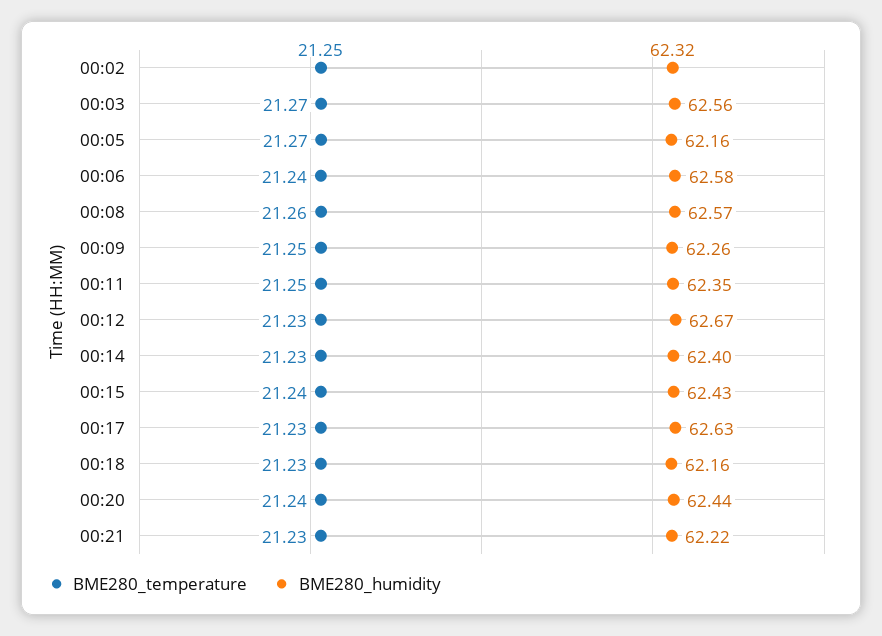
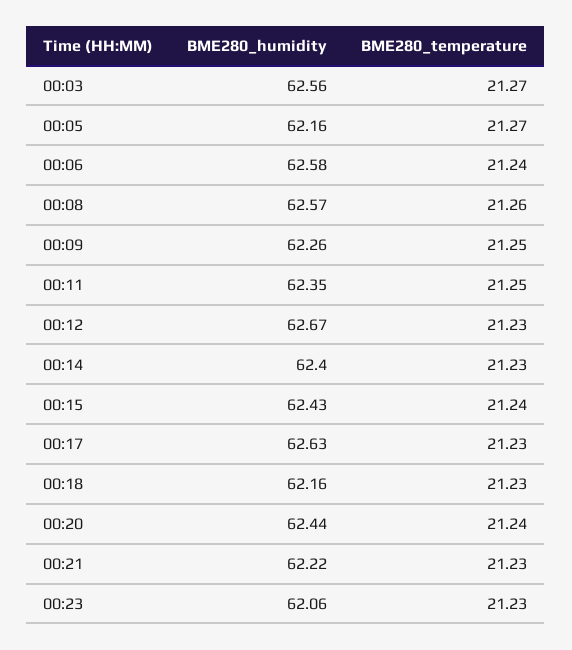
BME280_temperature, 00:02: 21.25 -> none
BME280_humidity, 00:02: 62.32 -> none
BME280_humidity, 00:23: none -> 62.06
BME280_temperature, 00:23: none -> 21.23

